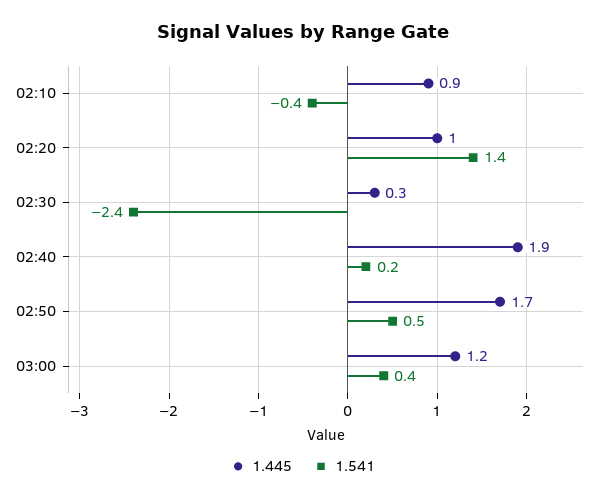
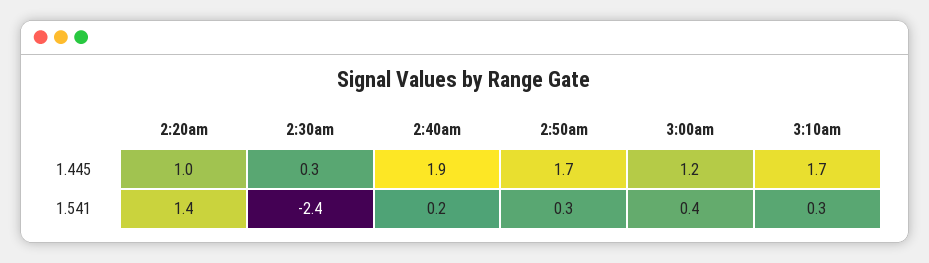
1.445, 02:10: 0.9 -> none
1.541, 02:10: -0.4 -> none
1.541, 02:50: 0.5 -> 0.3
1.445, 3:10am: none -> 1.7
1.541, 3:10am: none -> 0.3

